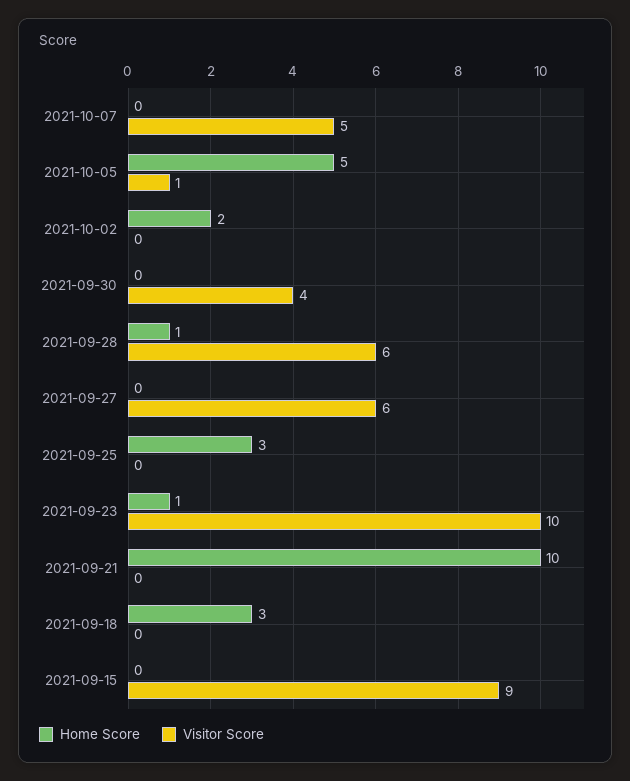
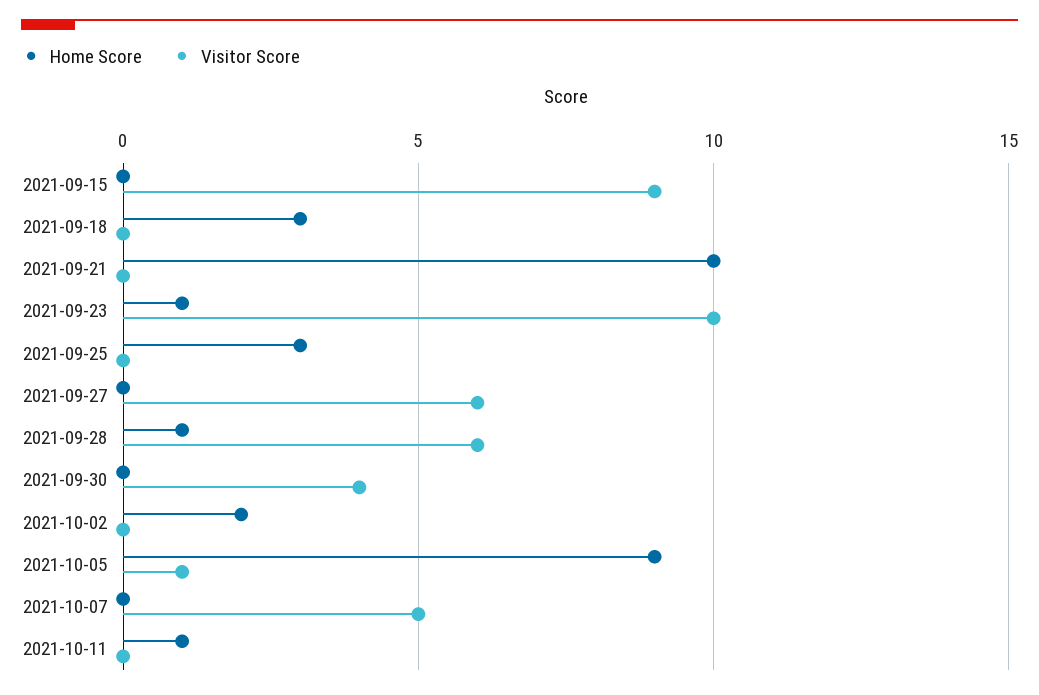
Home Score, 2021-10-05: 5 -> 9
Home Score, 2021-10-11: none -> 1
Visitor Score, 2021-10-11: none -> 0

